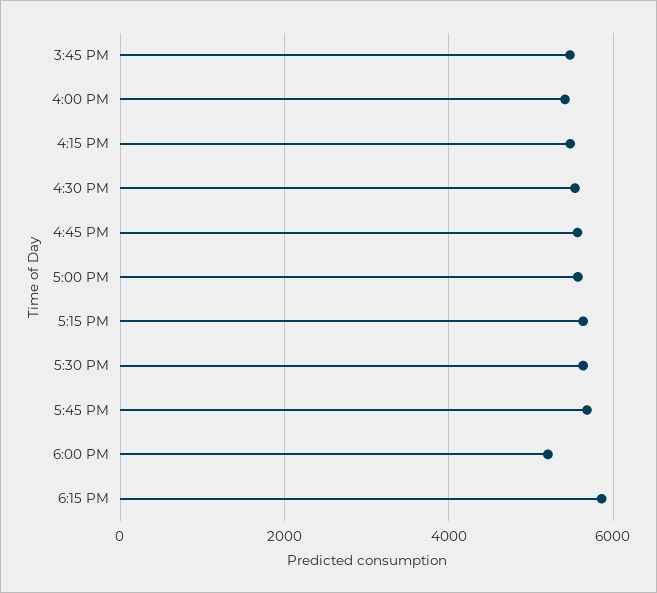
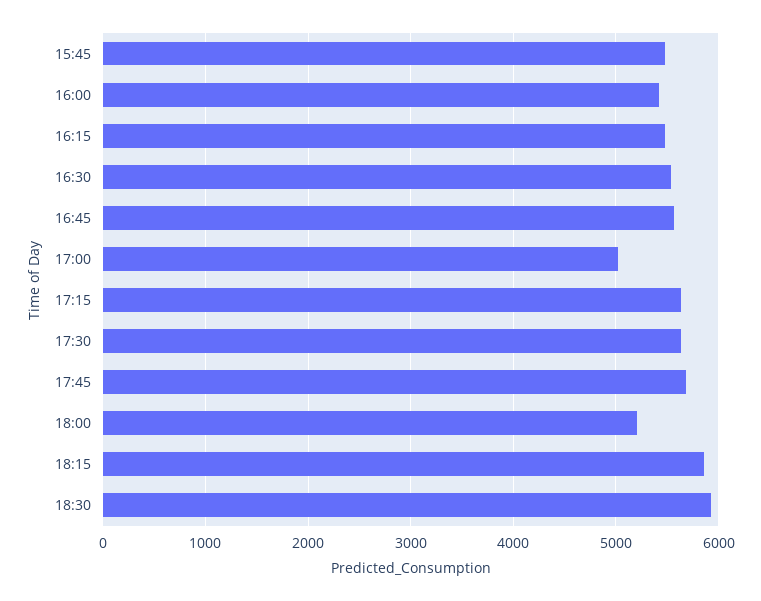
5:00 PM: 5600 -> 5000
18:30: none -> 5900

